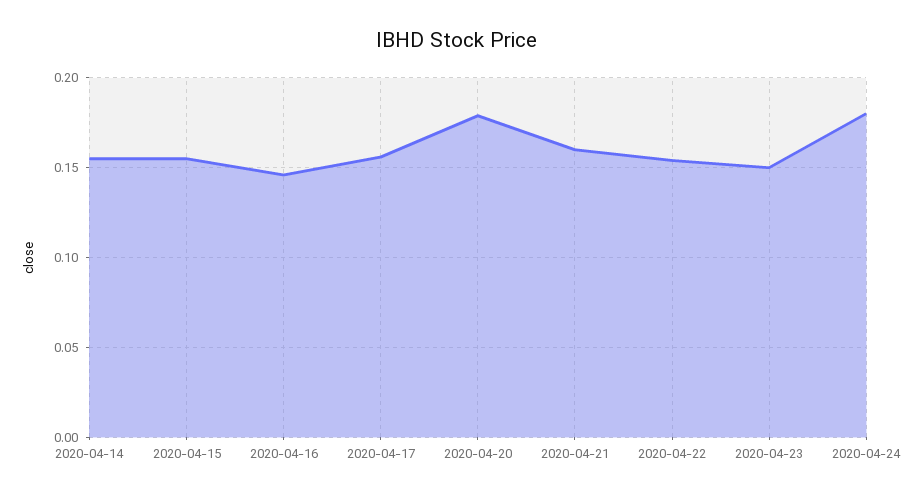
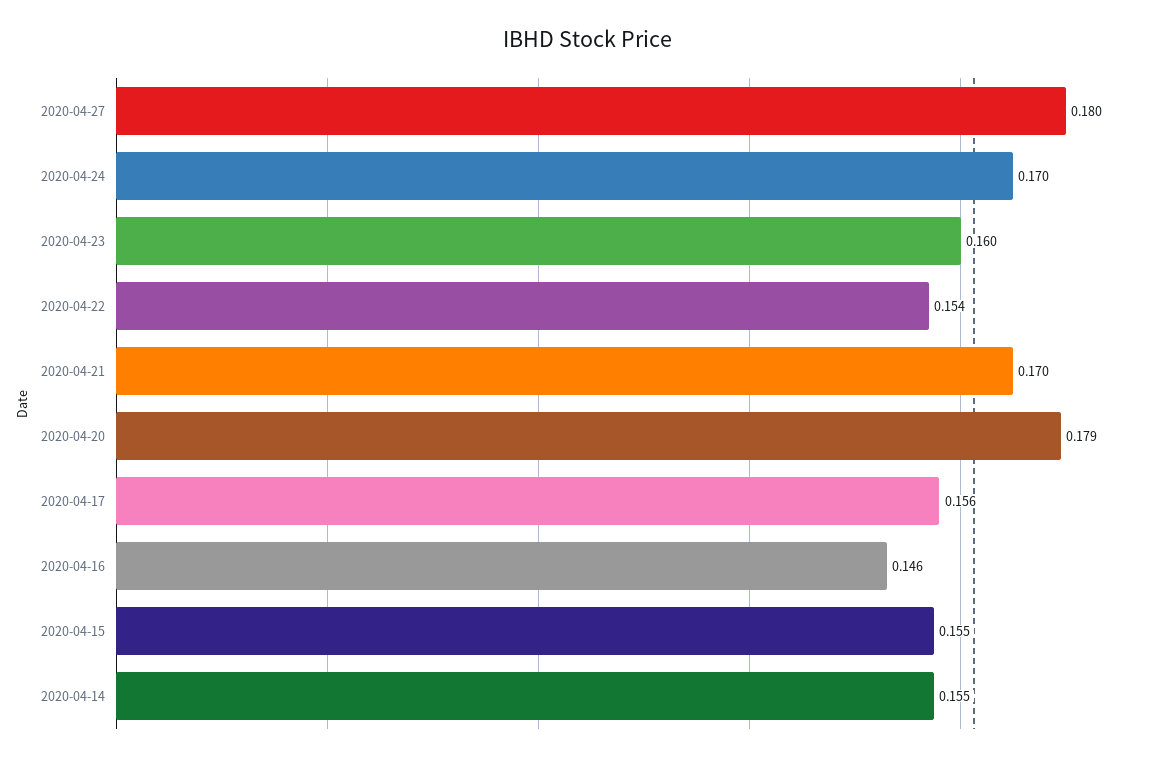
2020-04-21: 0.16 -> 0.17
2020-04-23: 0.15 -> 0.16
2020-04-24: 0.18 -> 0.17
2020-04-27: none -> 0.18

